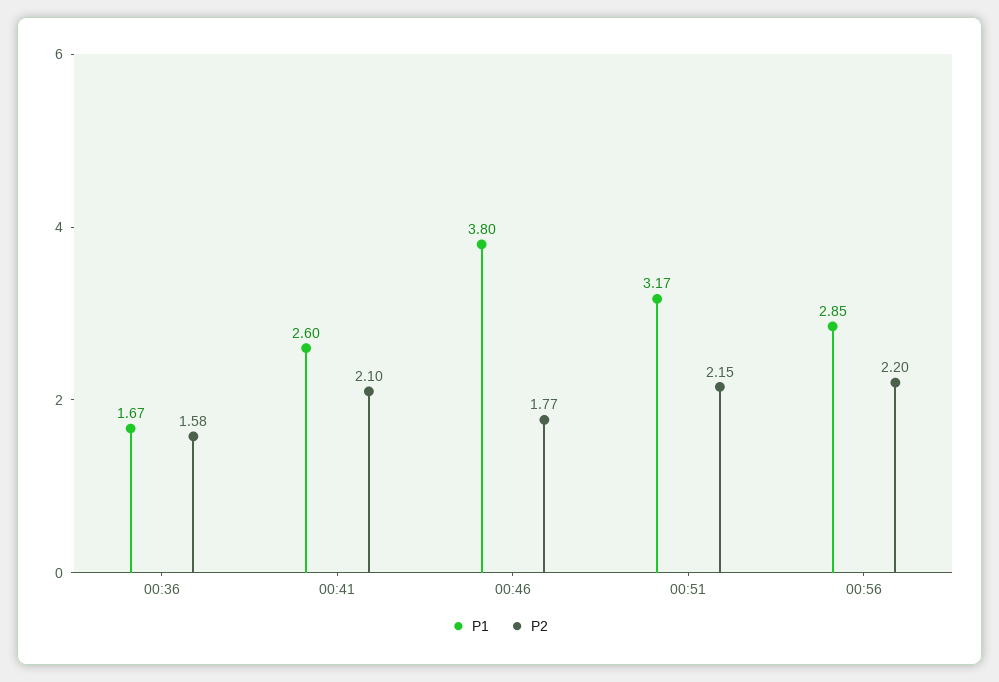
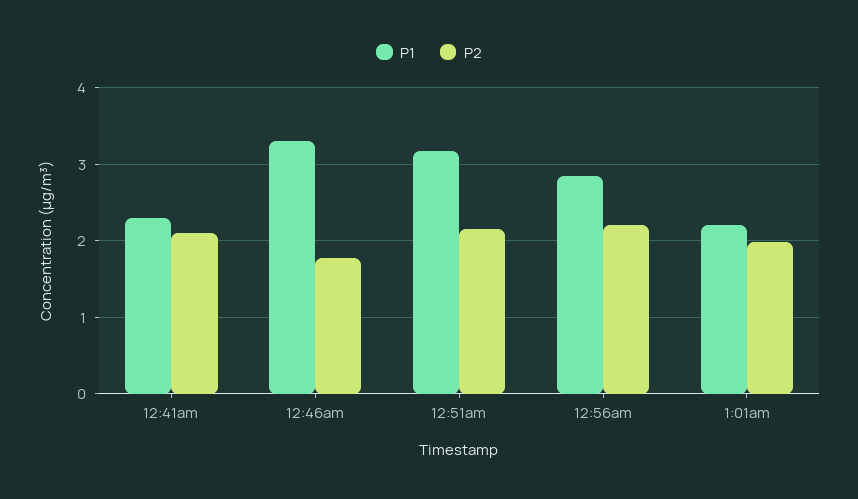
P1, 00:36: 1.67 -> none
P2, 00:36: 1.58 -> none
P1, 00:41: 2.6 -> 2.3
P1, 00:46: 3.8 -> 3.3
P1, 1:01am: none -> 2.2
P2, 1:01am: none -> 2

